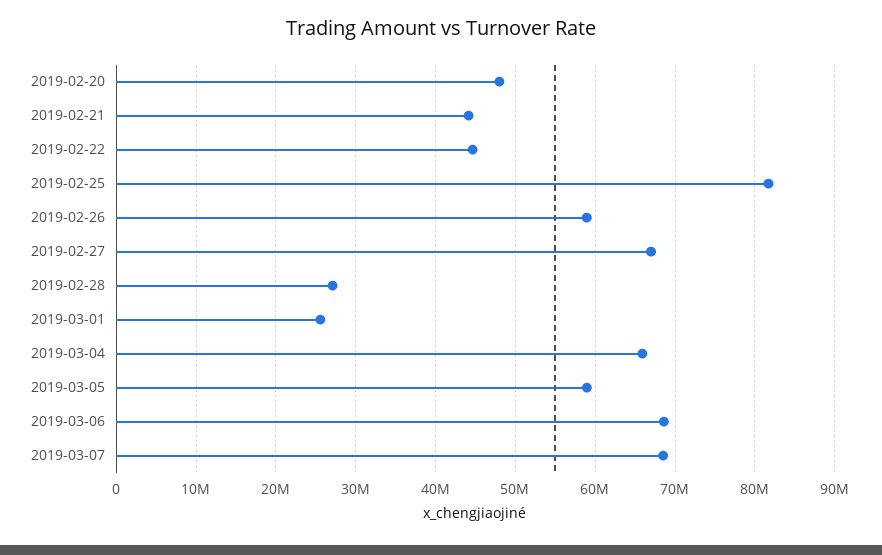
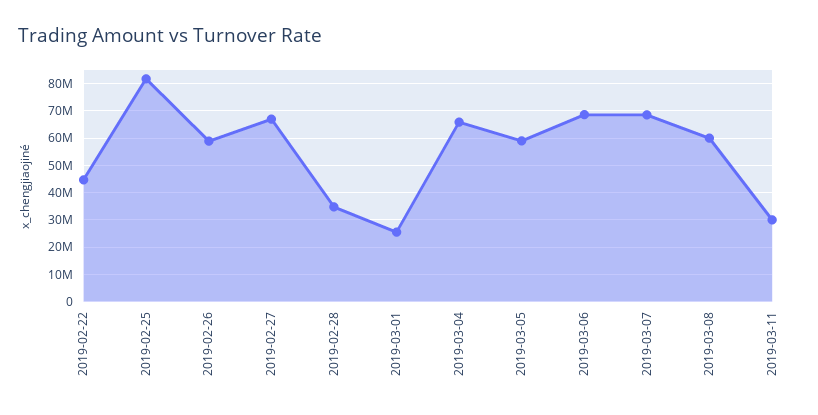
2019-02-20: 48000000 -> none
2019-02-21: 44000000 -> none
2019-02-28: 27000000 -> 35000000
2019-03-08: none -> 60000000
2019-03-11: none -> 30000000

